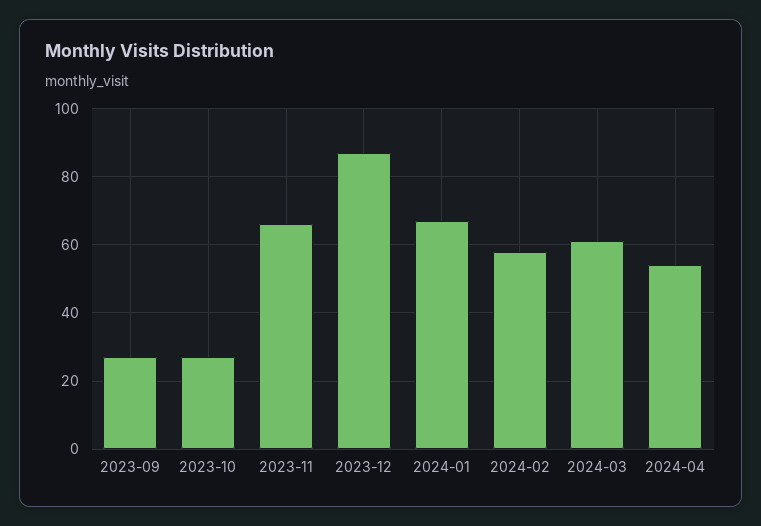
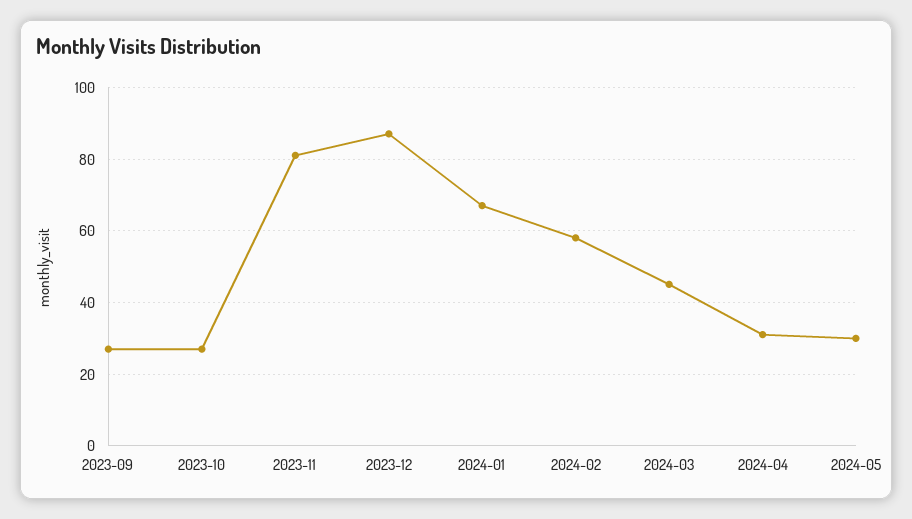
2023-11: 65 -> 80
2024-03: 60 -> 45
2024-04: 55 -> 30
2024-05: none -> 30

